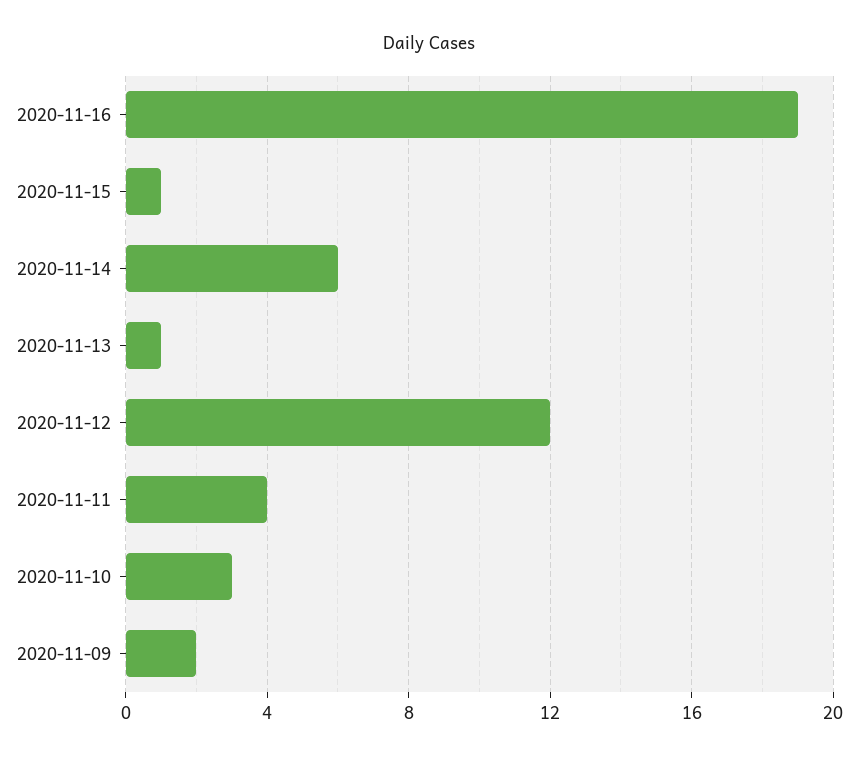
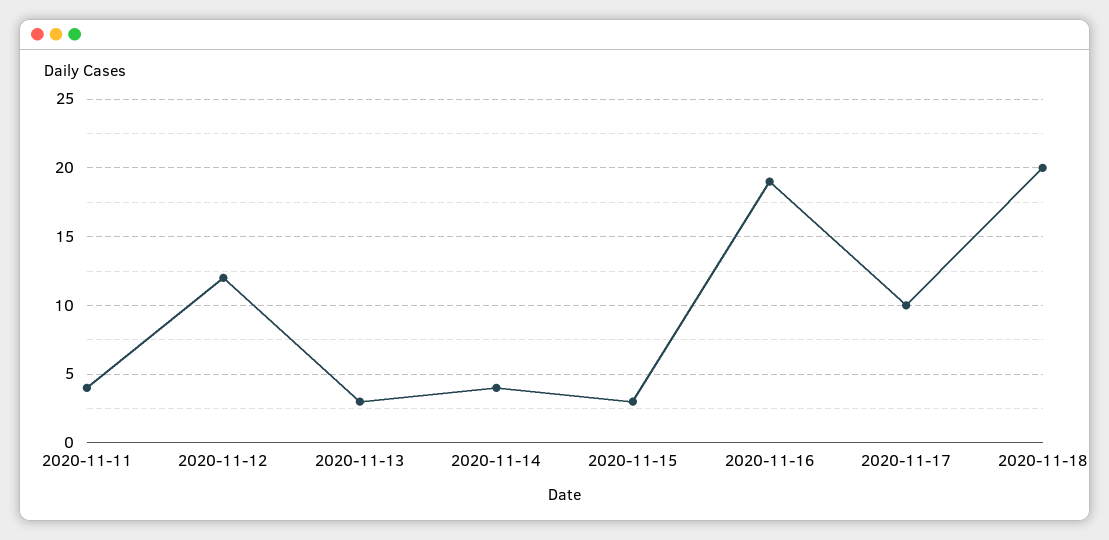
2020-11-15: 1 -> 3
2020-11-14: 6 -> 4
2020-11-13: 1 -> 3
2020-11-10: 3 -> none
2020-11-09: 2 -> none
2020-11-17: none -> 10
2020-11-18: none -> 20

